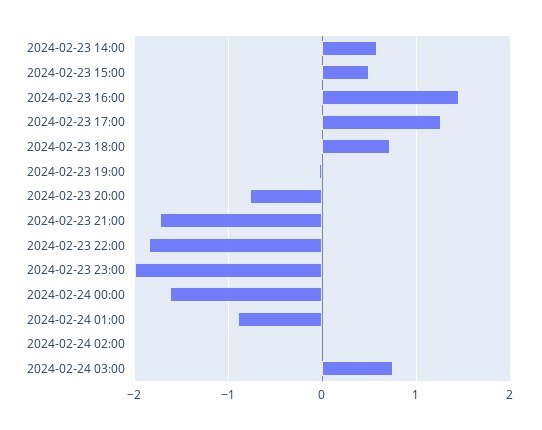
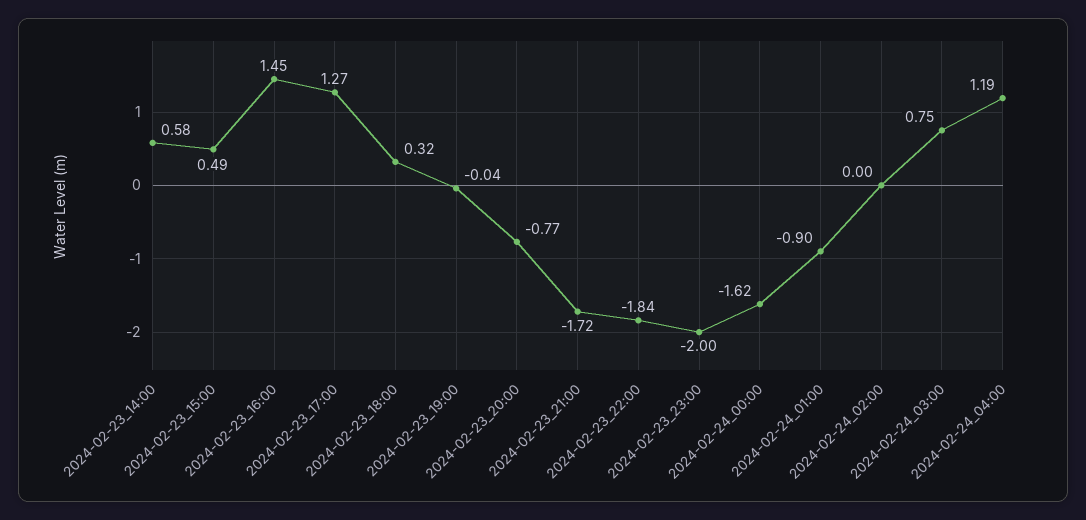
2024-02-23 18:00: 0.7 -> 0.32
2024-02-24_04:00: none -> 1.19

